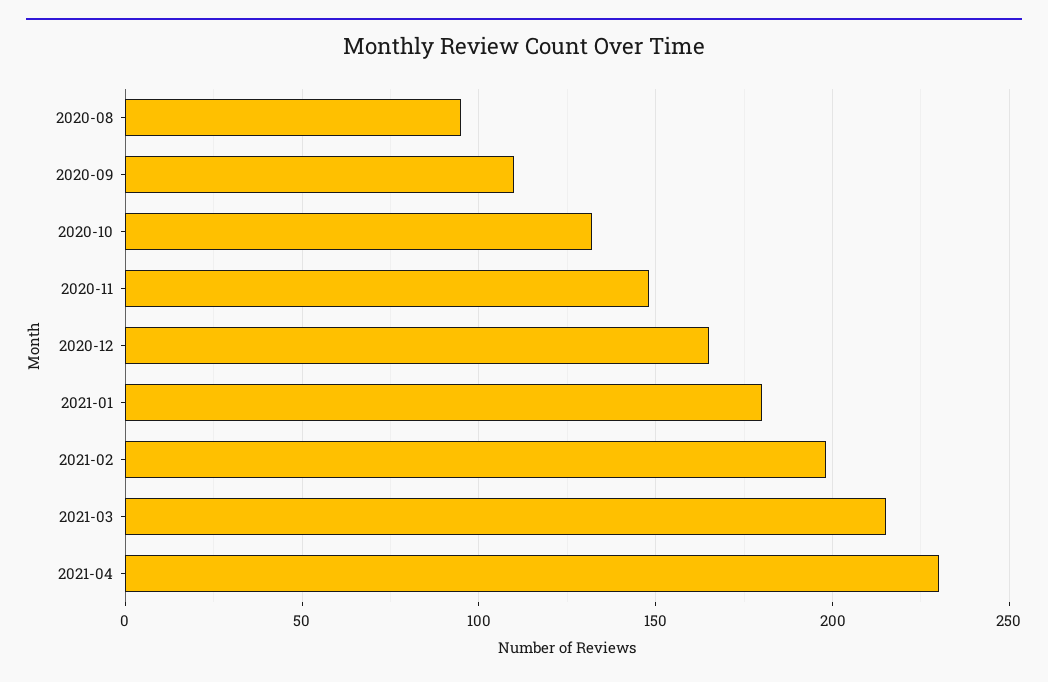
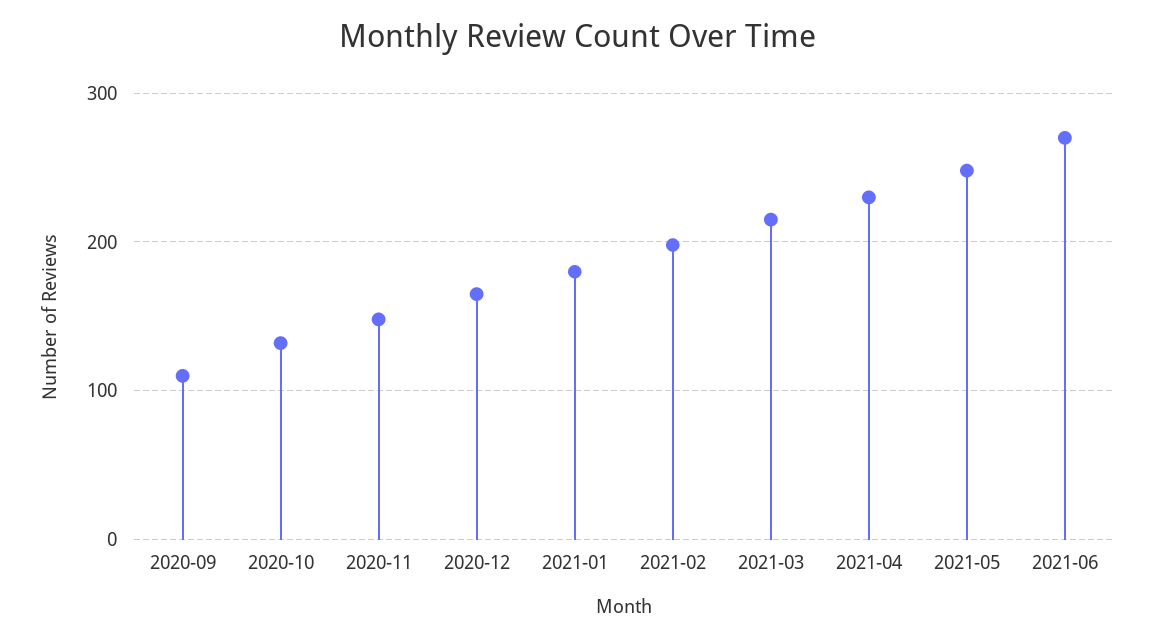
2020-08: 95 -> none
2021-05: none -> 250
2021-06: none -> 270

